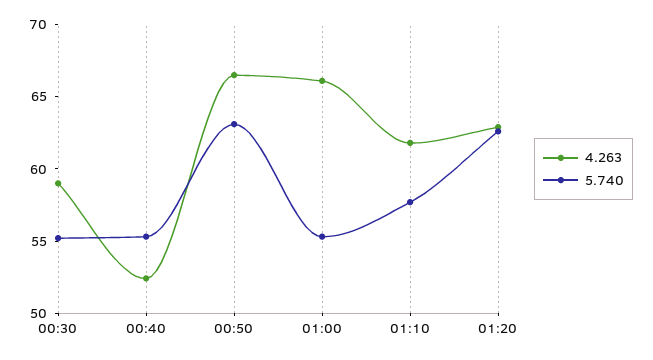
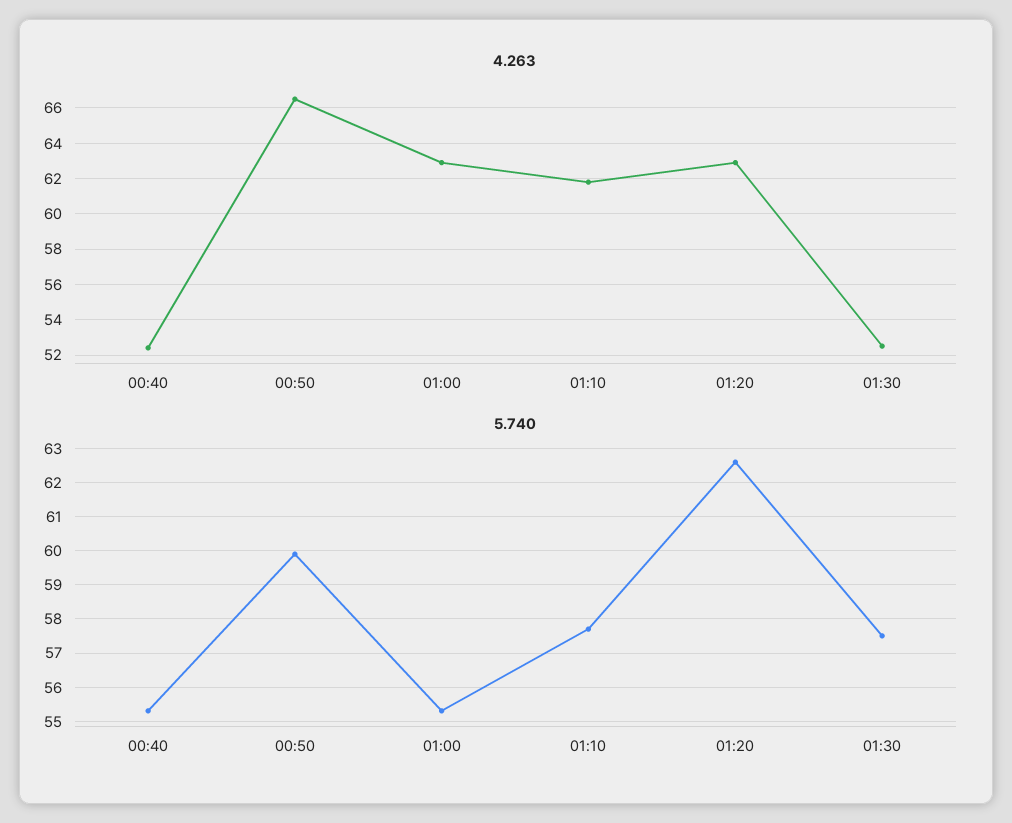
4.263, 00:30: 59 -> none
5.740, 00:30: 55 -> none
5.740, 00:50: 63 -> 60
4.263, 01:00: 66 -> 63
4.263, 01:30: none -> 52.5
5.740, 01:30: none -> 57.5

